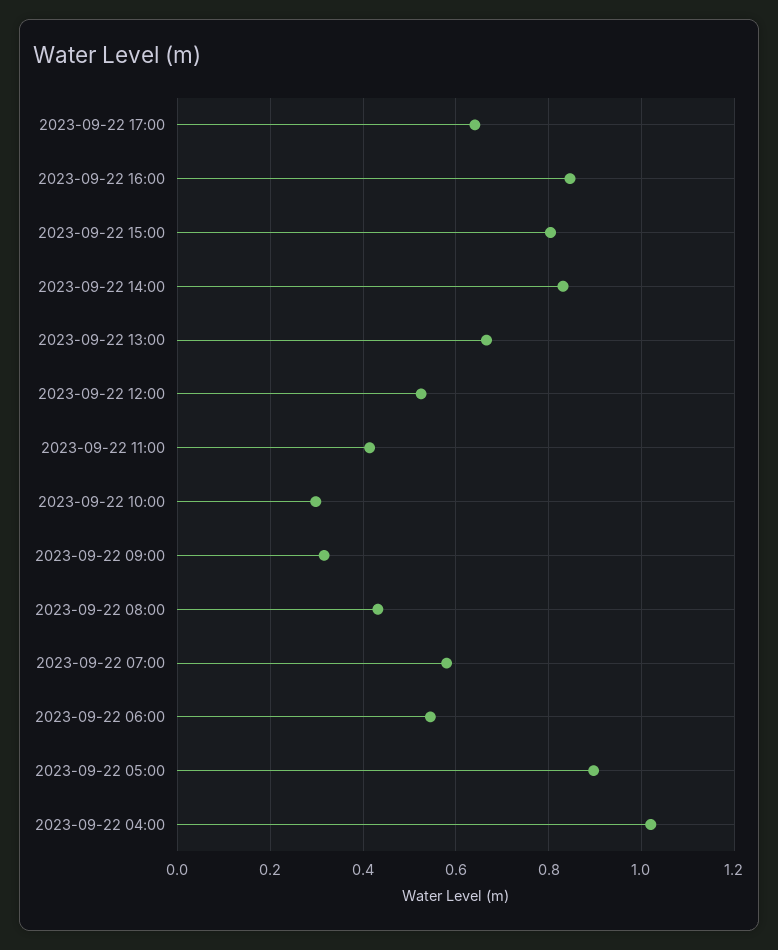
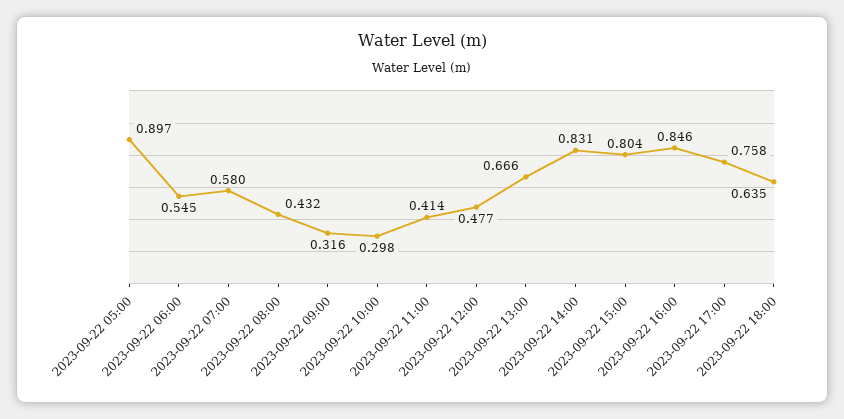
2023-09-22 17:00: 0.64 -> 0.758
2023-09-22 12:00: 0.52 -> 0.477
2023-09-22 04:00: 1.02 -> none
2023-09-22 18:00: none -> 0.635

